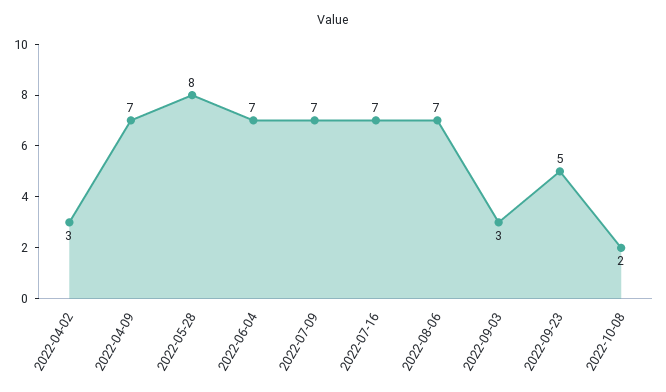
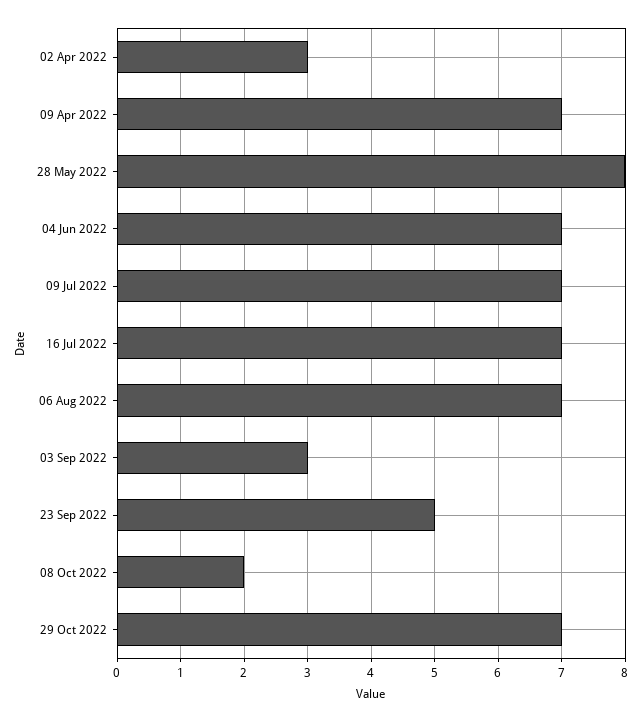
29 Oct 2022: none -> 7

